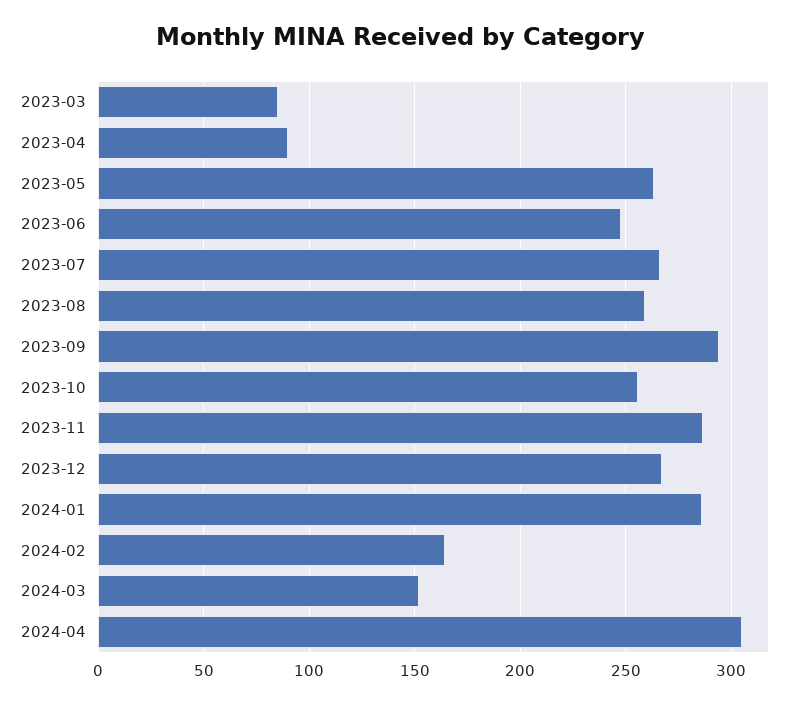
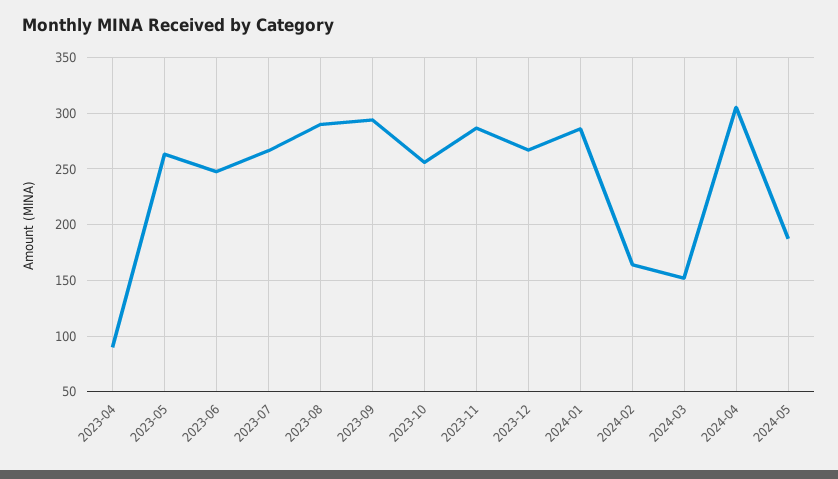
2023-03: 85 -> none
2023-08: 260 -> 290
2024-05: none -> 190

